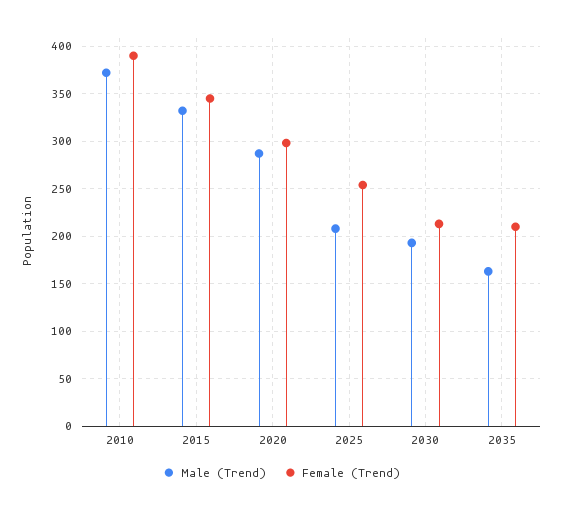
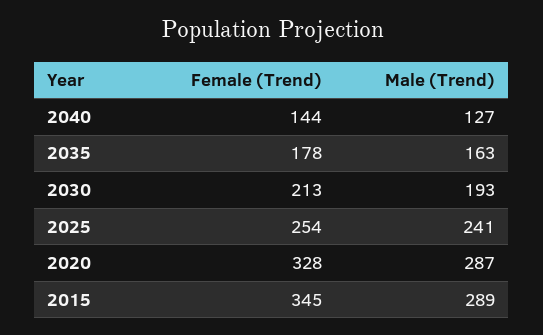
Male (Trend), 2010: 370 -> none
Female (Trend), 2010: 390 -> none
Male (Trend), 2015: 330 -> 289
Female (Trend), 2020: 300 -> 328
Male (Trend), 2025: 210 -> 241
Female (Trend), 2035: 210 -> 178
Female (Trend), 2040: none -> 144
Male (Trend), 2040: none -> 127

